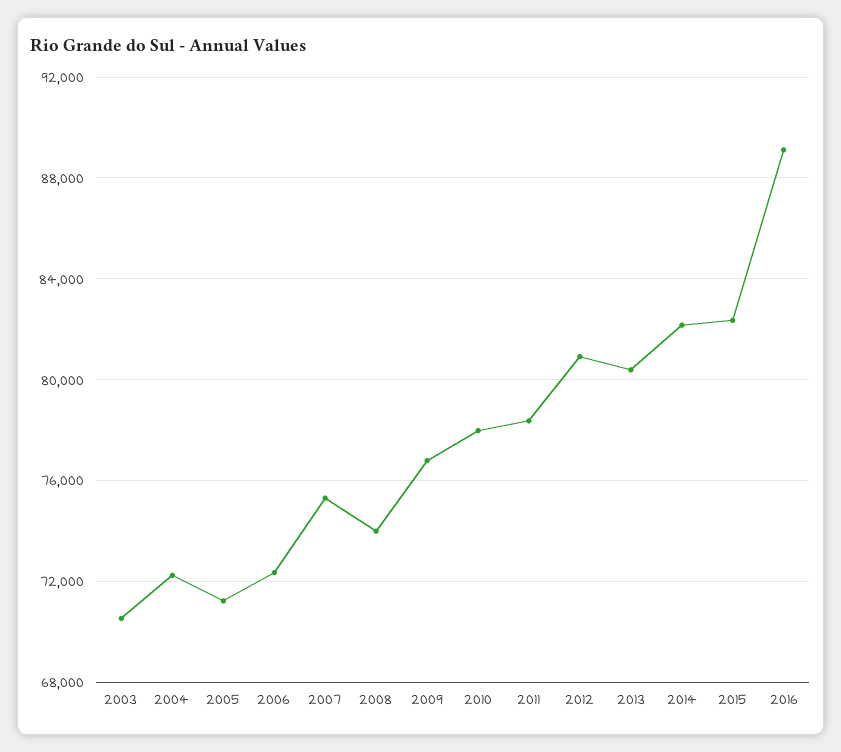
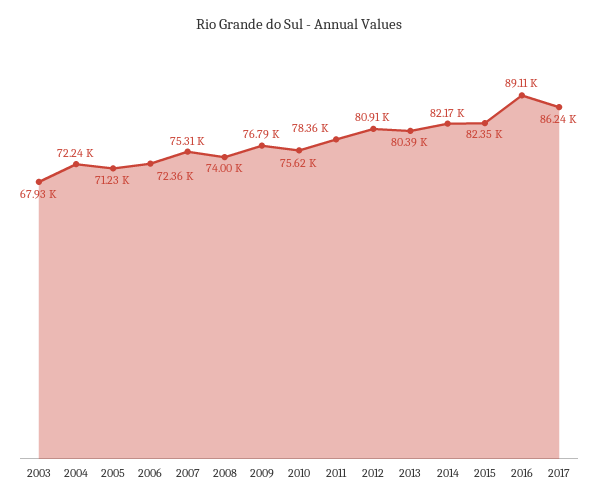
2003: 70500 -> 67930
2010: 78000 -> 75620
2017: none -> 86240

